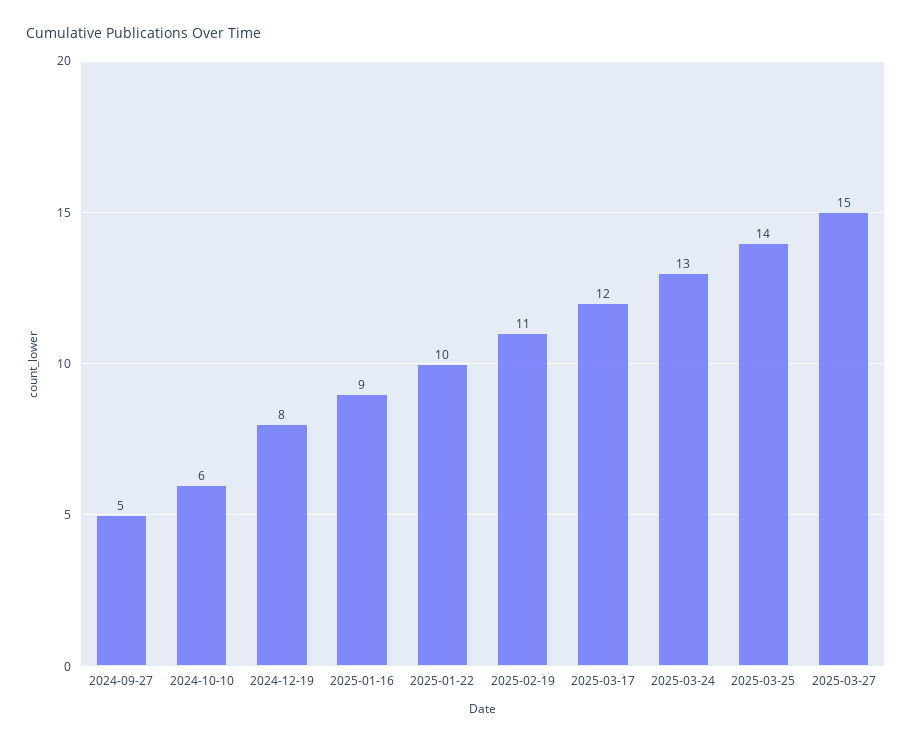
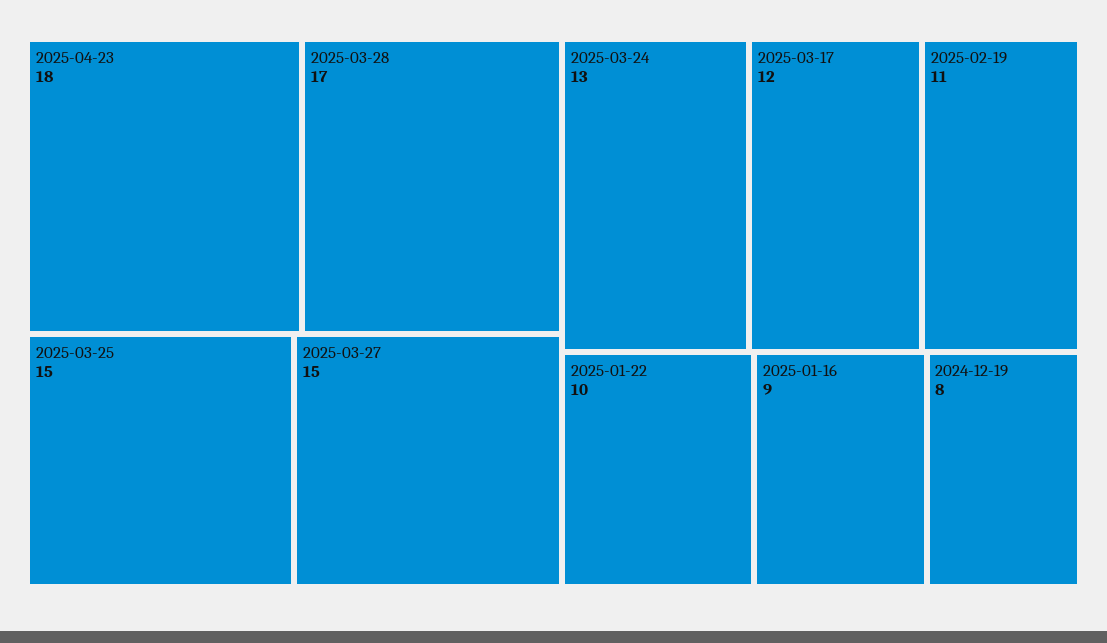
2024-09-27: 5 -> none
2024-10-10: 6 -> none
2025-03-25: 14 -> 15
2025-04-23: none -> 18
2025-03-28: none -> 17

